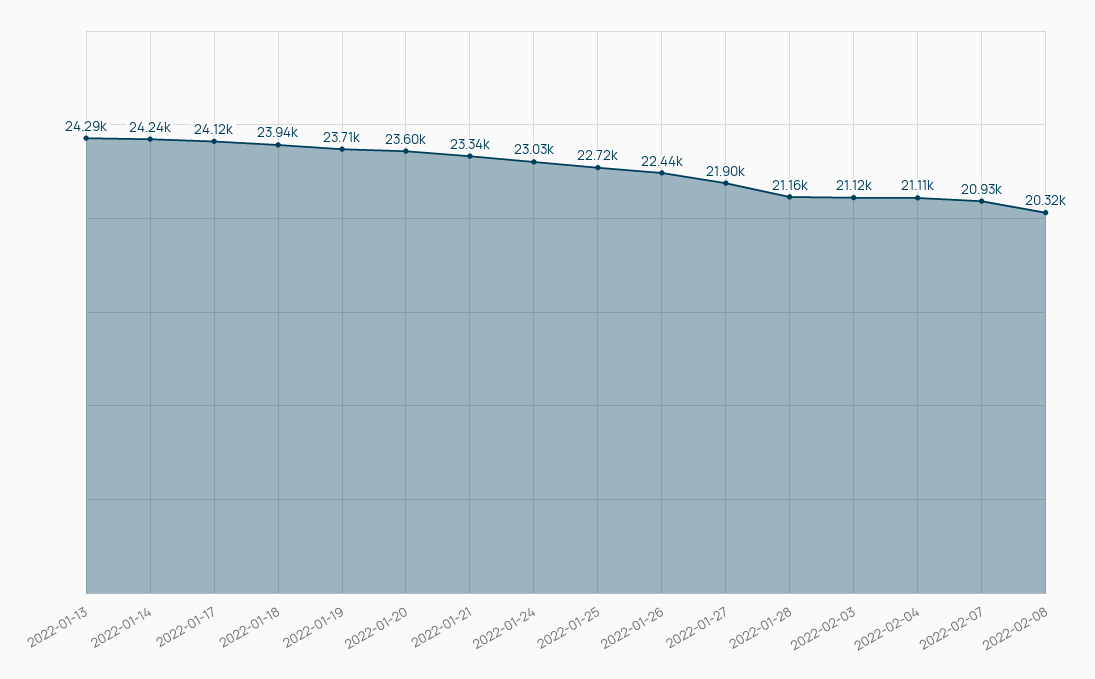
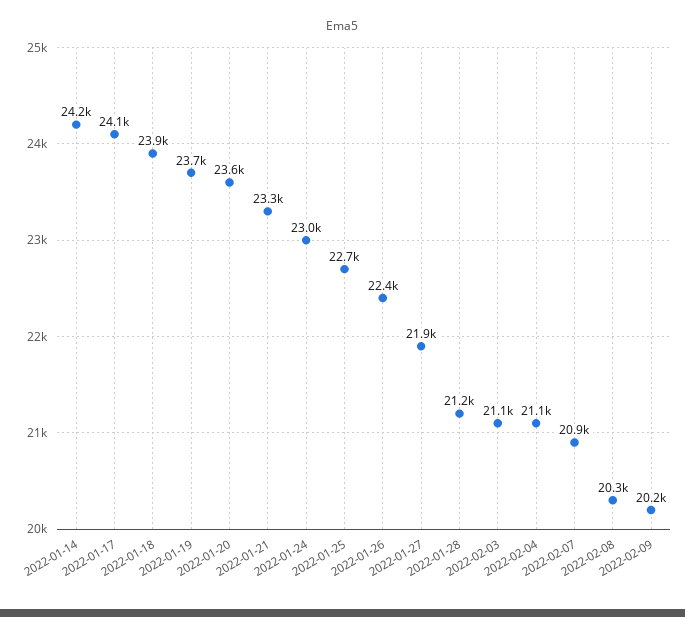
2022-01-13: 24290 -> none
2022-02-09: none -> 20200

